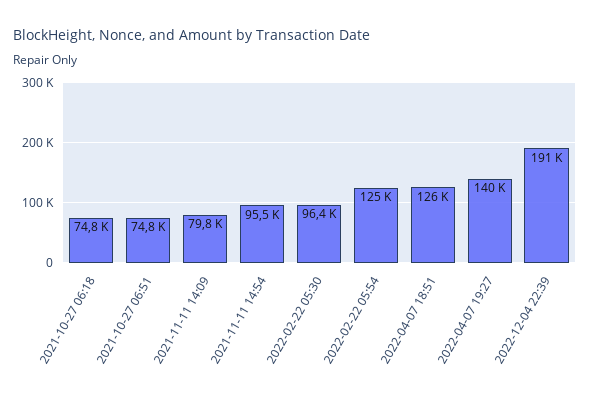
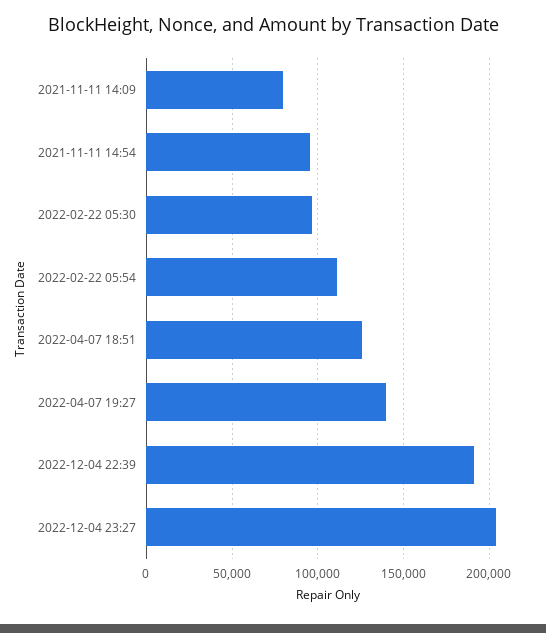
2021-10-27 06:18: 74800 -> none
2021-10-27 06:51: 74800 -> none
2022-02-22 05:54: 125000 -> 110000
2022-12-04 23:27: none -> 205000

